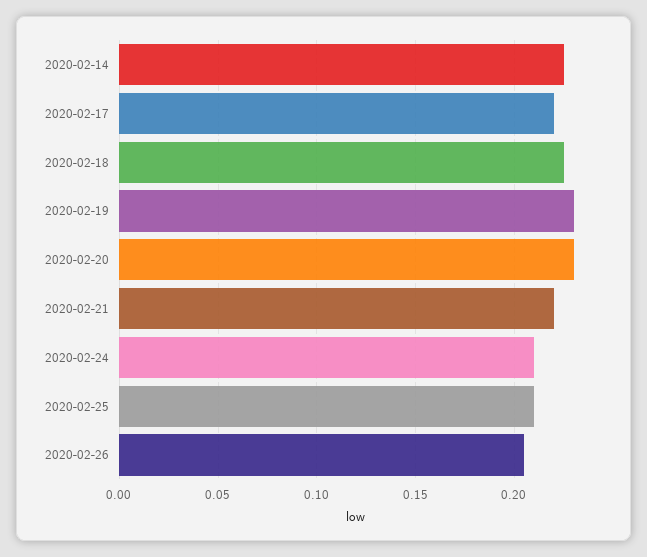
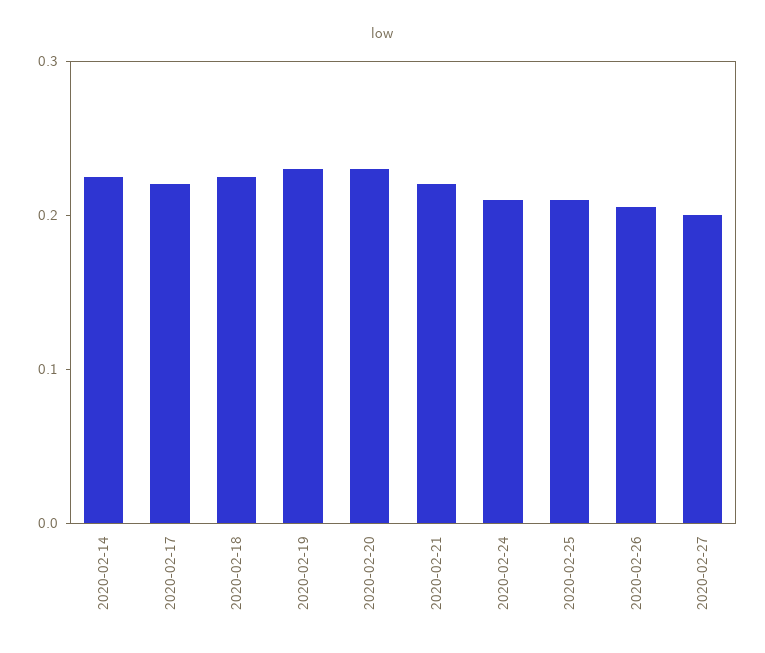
2020-02-27: none -> 0.2

